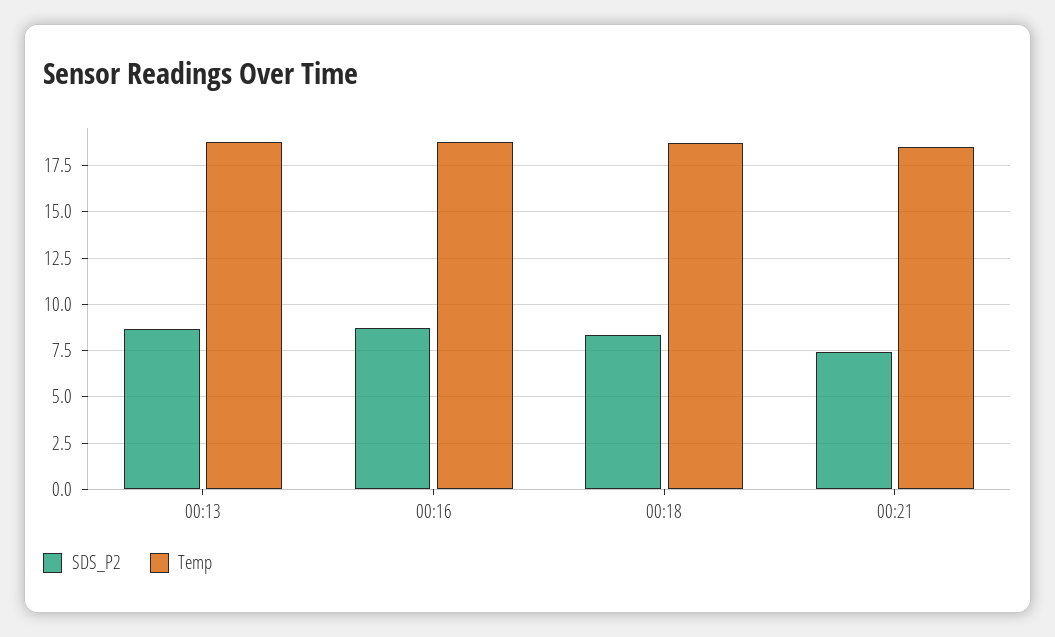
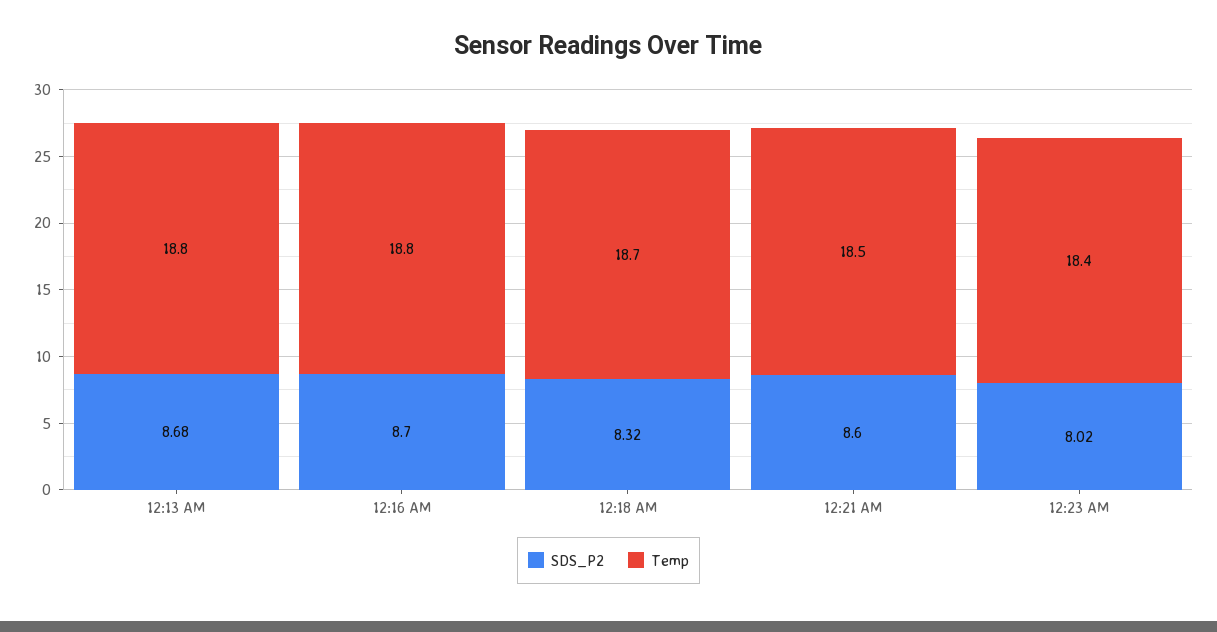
SDS_P2, 00:21: 7.5 -> 8.6
SDS_P2, 12:23 AM: none -> 8.02
Temp, 12:23 AM: none -> 18.4

